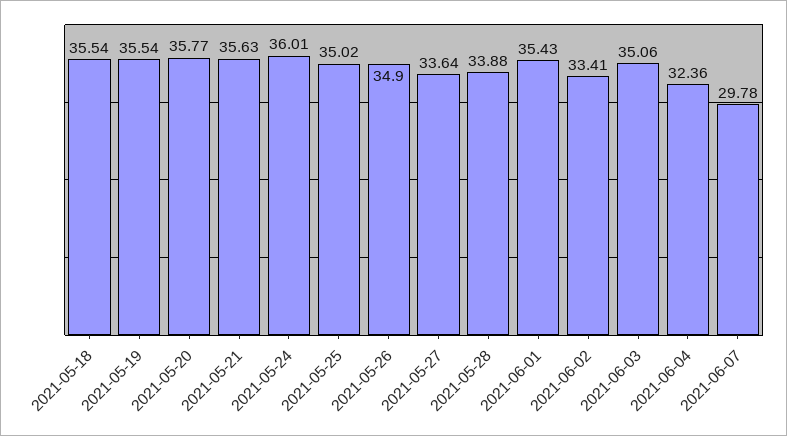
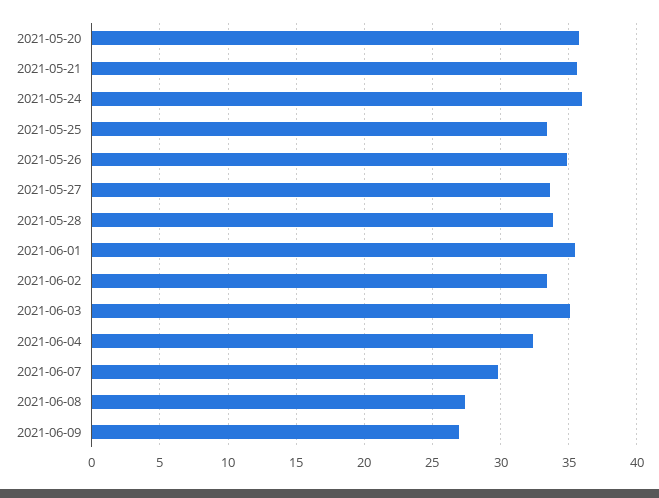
2021-05-18: 35.54 -> none
2021-05-19: 35.54 -> none
2021-05-25: 35.02 -> 33.5
2021-06-08: none -> 27.5
2021-06-09: none -> 27

